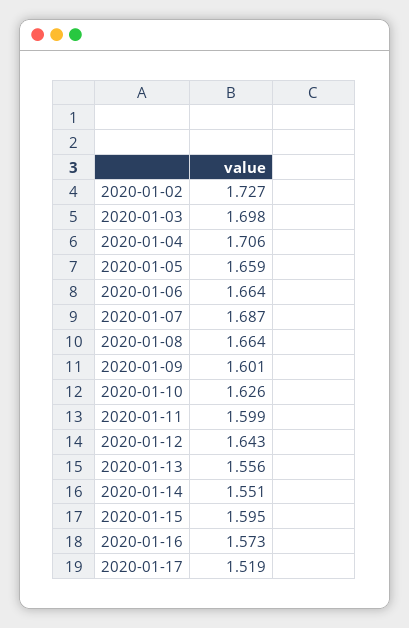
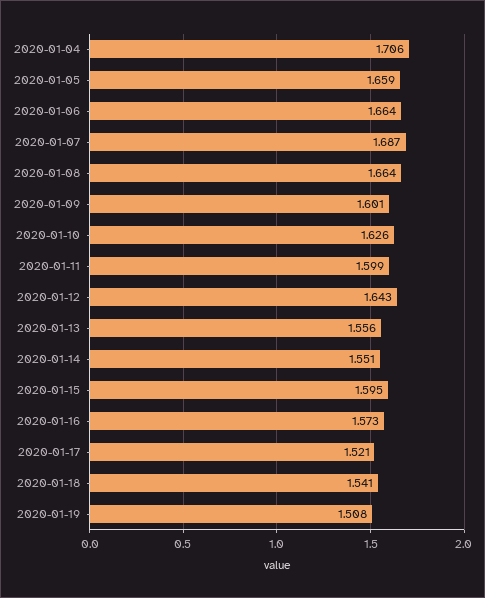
2020-01-02: 1.727 -> none
2020-01-03: 1.698 -> none
2020-01-17: 1.519 -> 1.521
2020-01-18: none -> 1.541
2020-01-19: none -> 1.508

